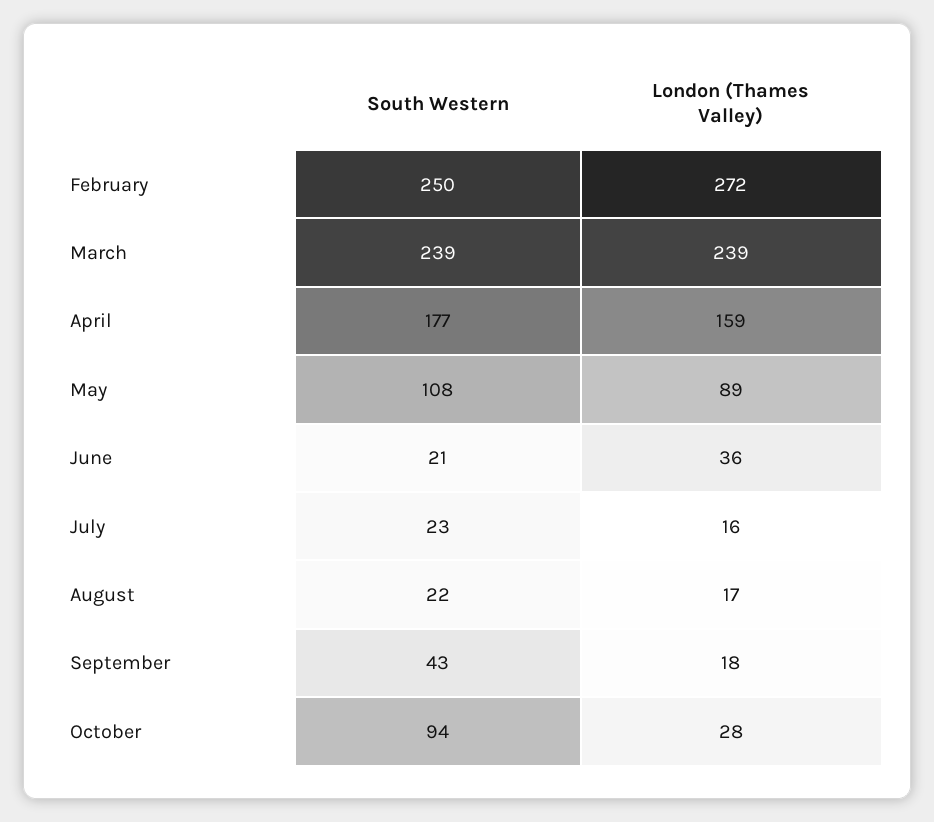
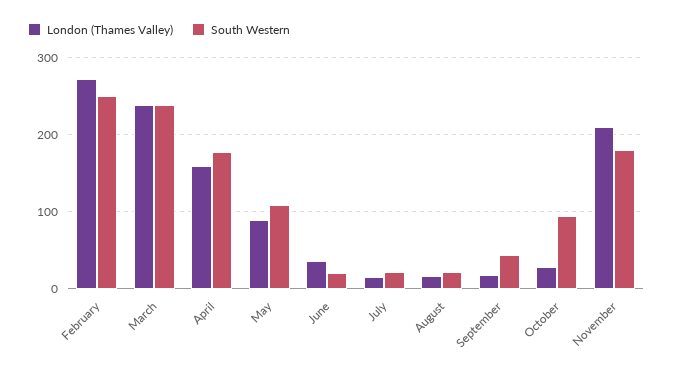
London (Thames Valley), November: none -> 210
South Western, November: none -> 180

